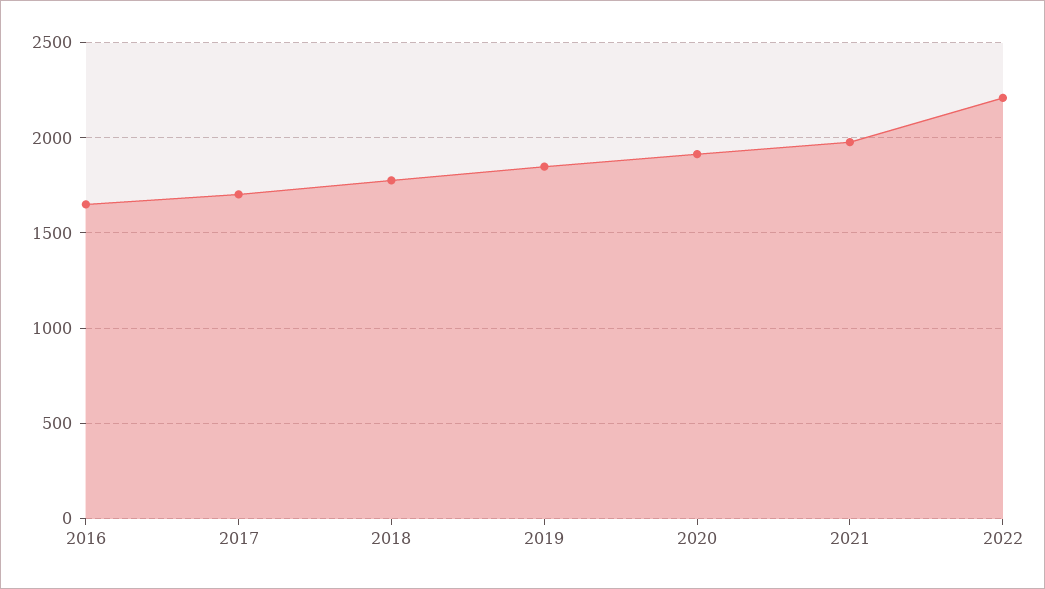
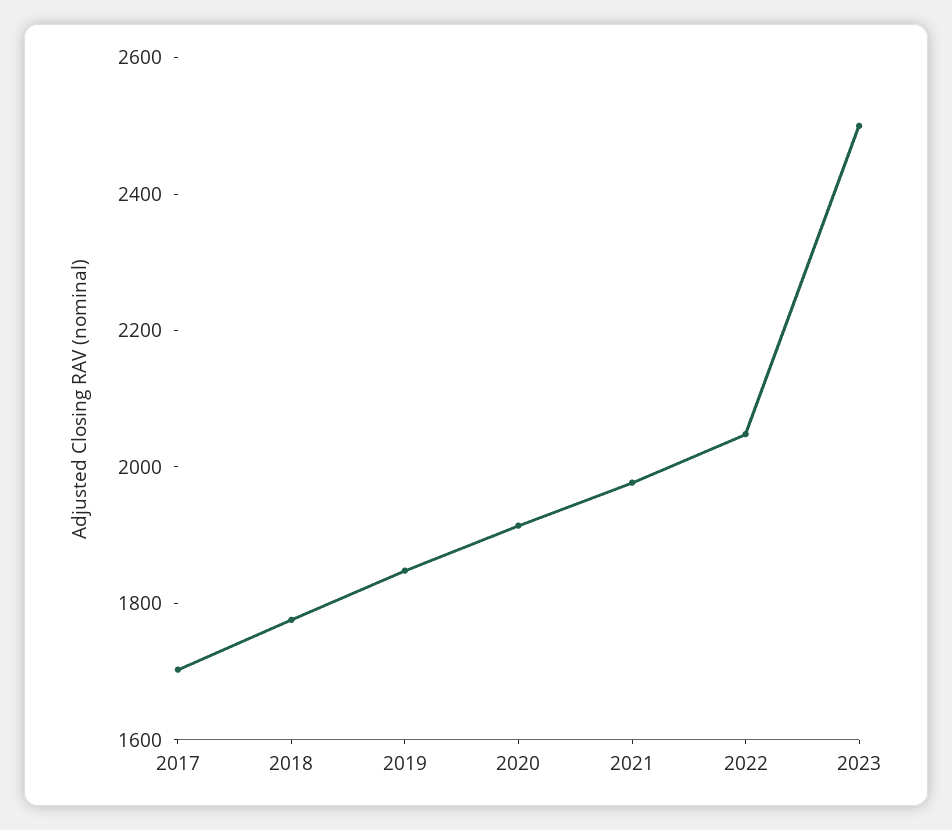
2016: 1650 -> none
2022: 2200 -> 2050
2023: none -> 2500

